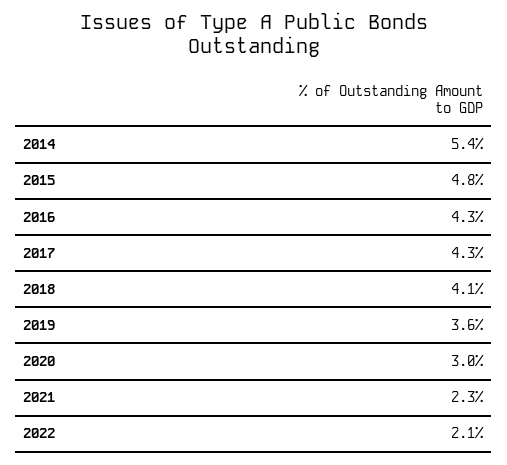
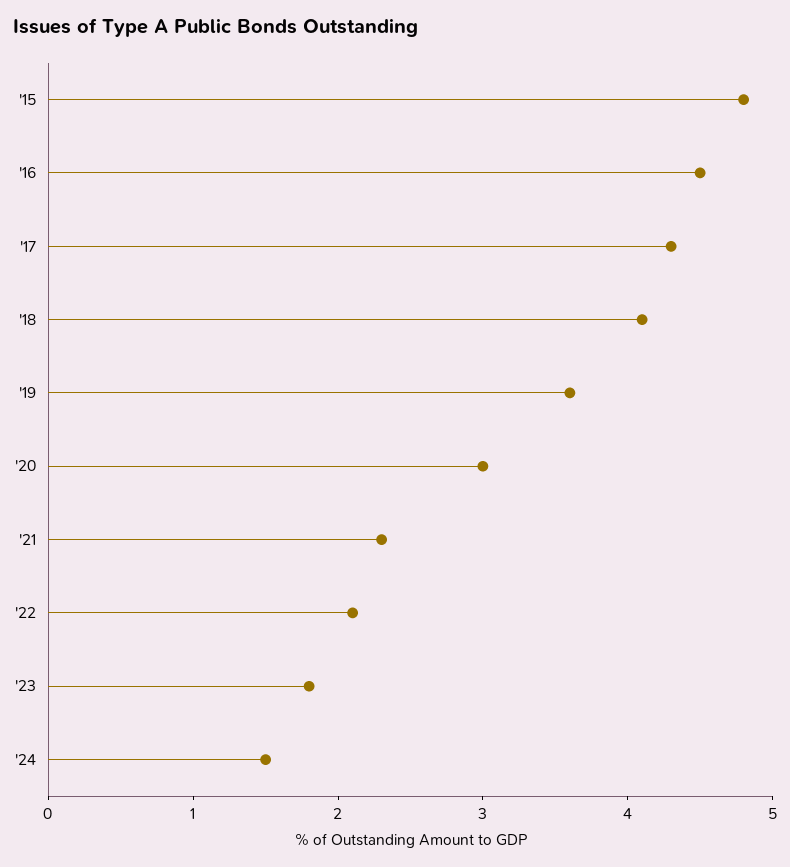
2014: 5.4 -> none
2016: 4.3 -> 4.5
'23: none -> 1.8
'24: none -> 1.5

